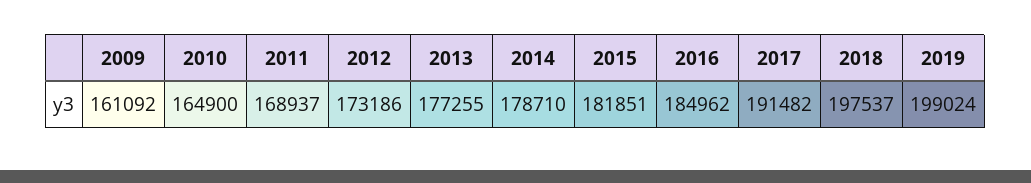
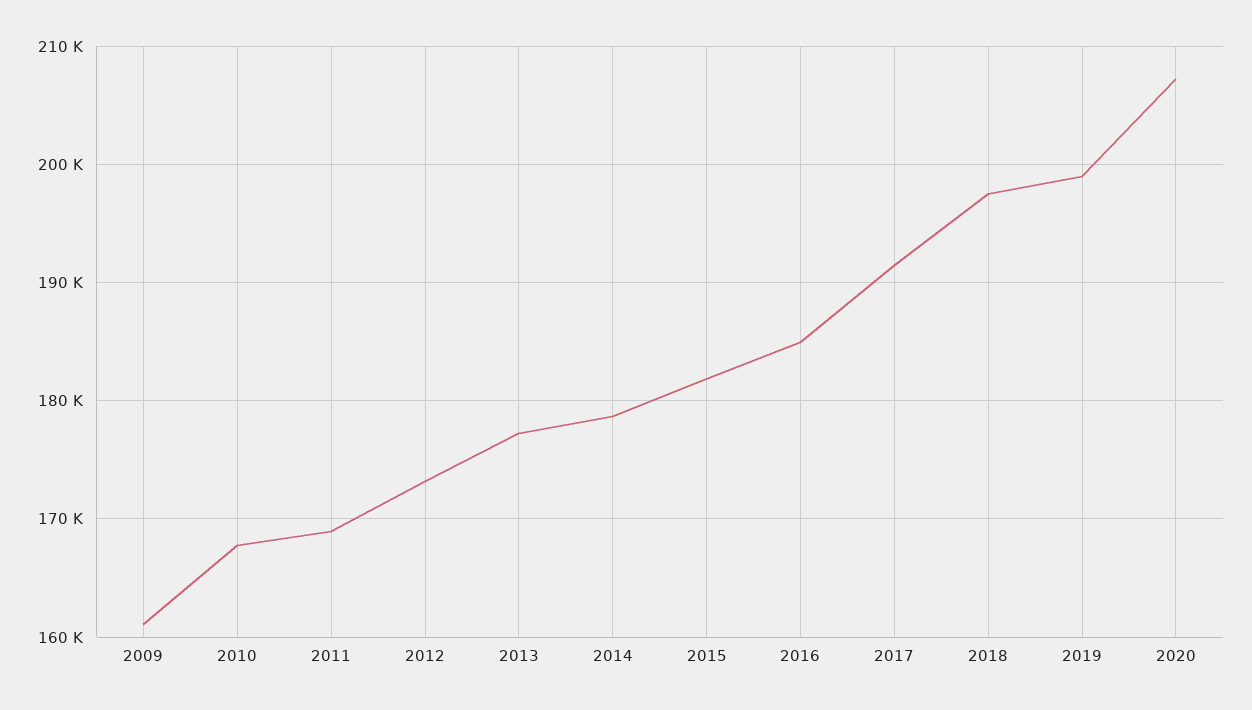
2010: 164900 -> 168000
2020: none -> 207000

